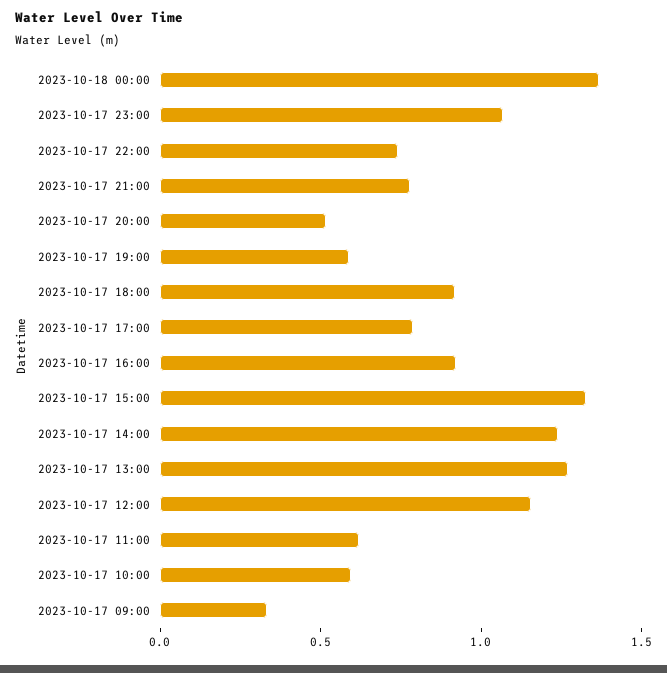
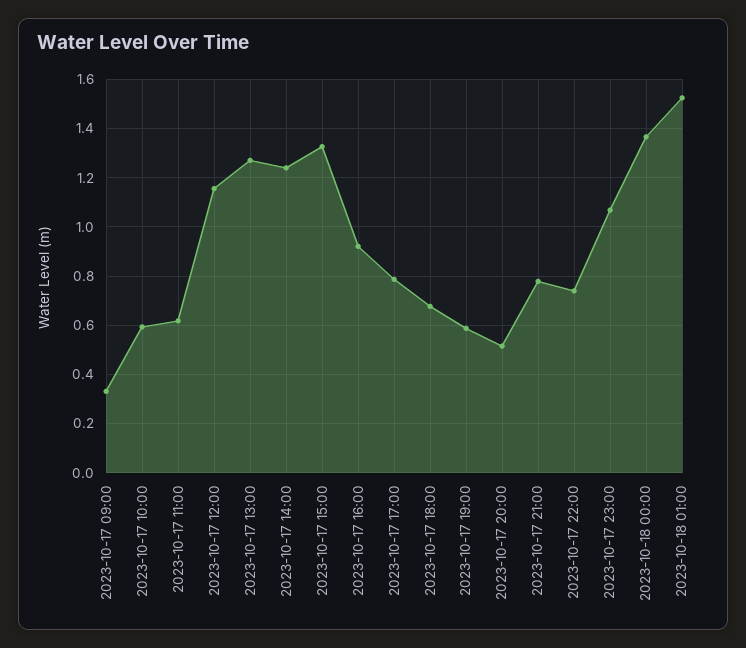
2023-10-17 18:00: 0.9 -> 0.675
2023-10-18 01:00: none -> 1.525

